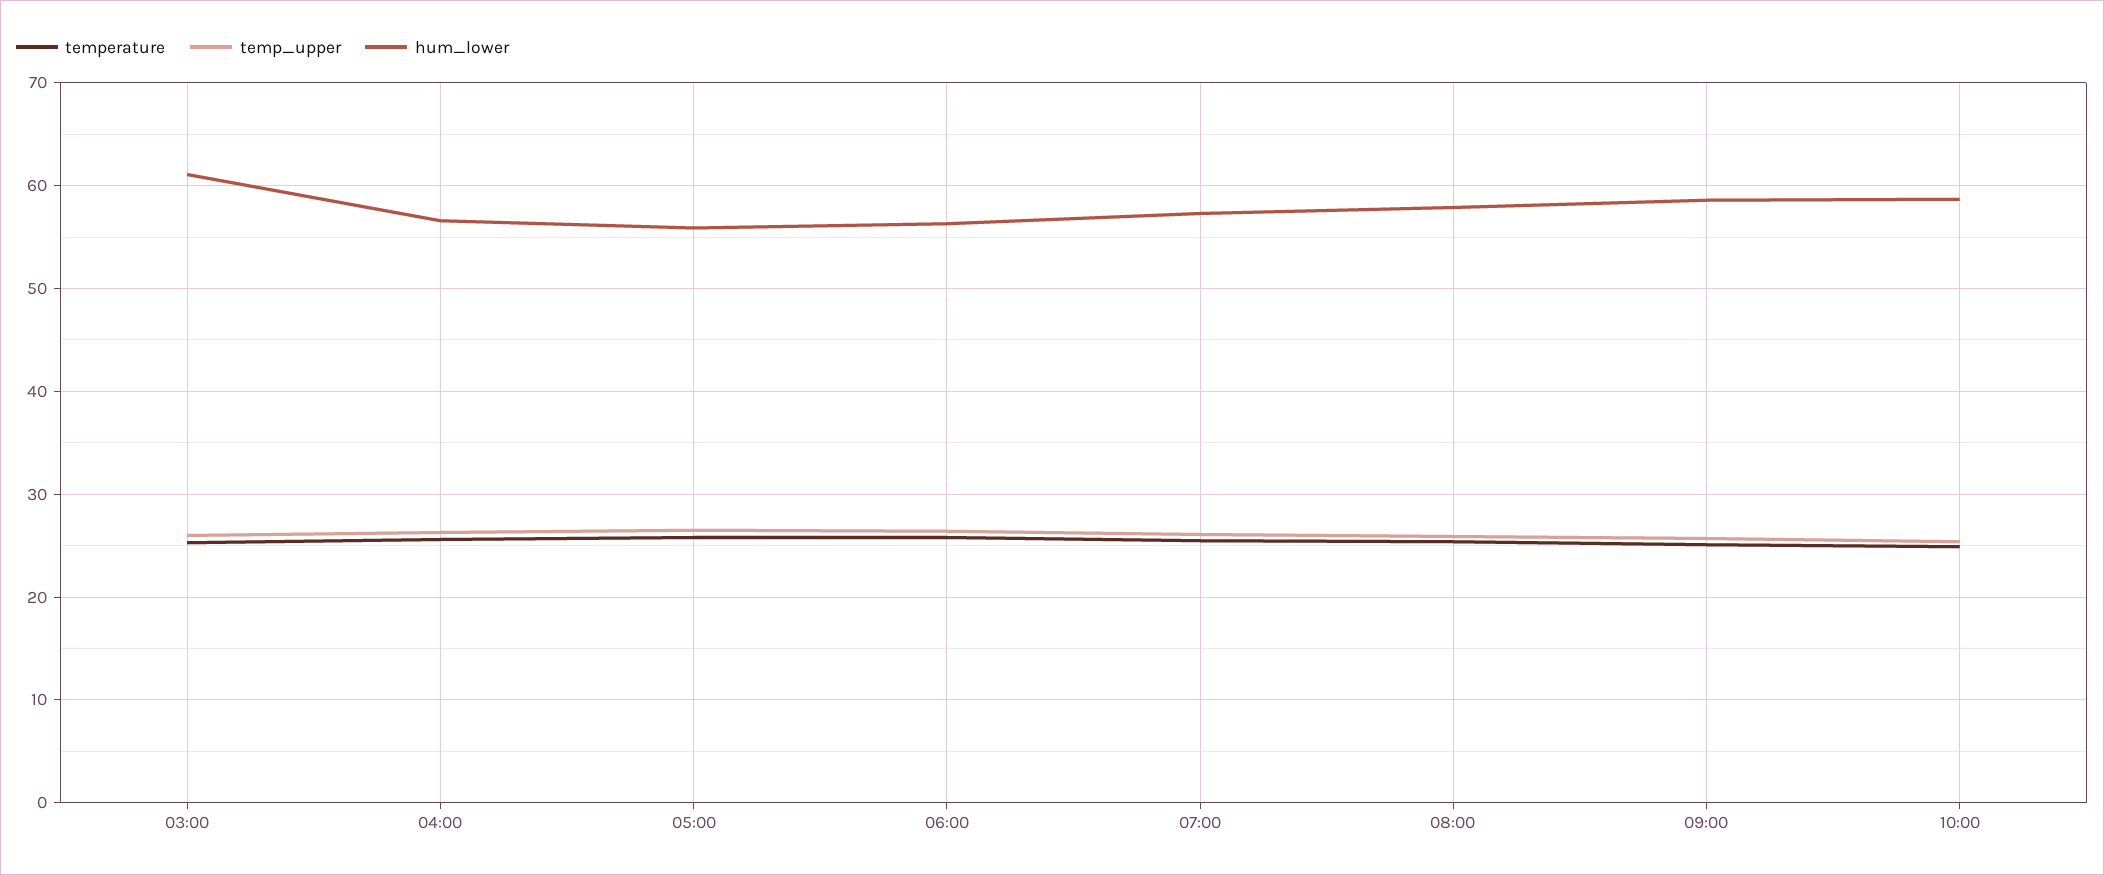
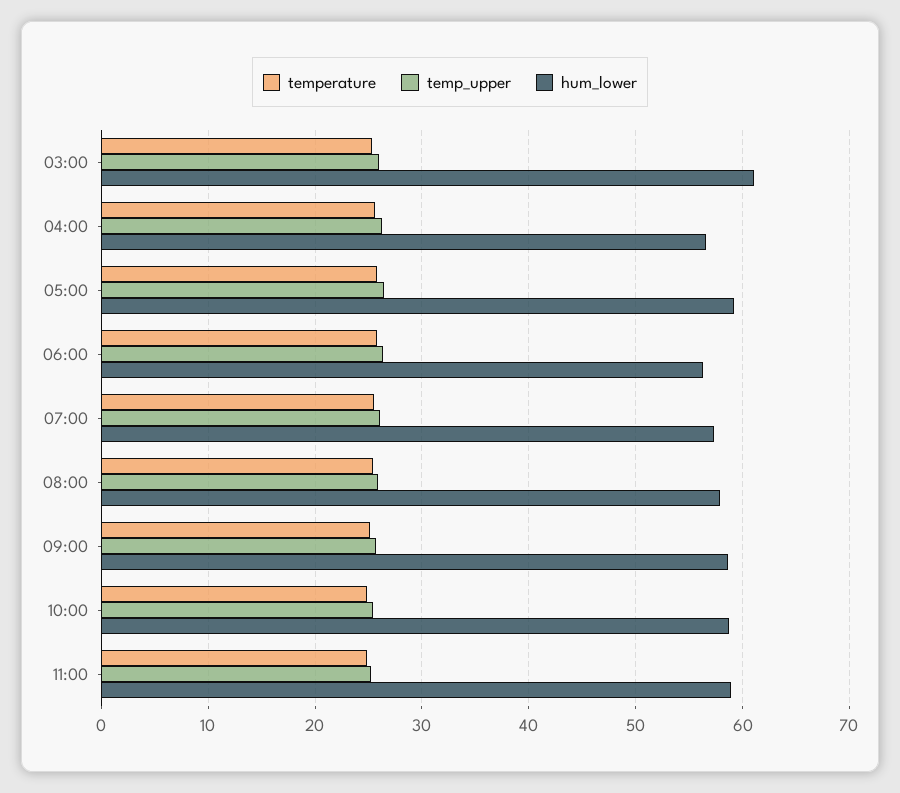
hum_lower, 05:00: 56 -> 59
temperature, 11:00: none -> 25
temp_upper, 11:00: none -> 25
hum_lower, 11:00: none -> 59

